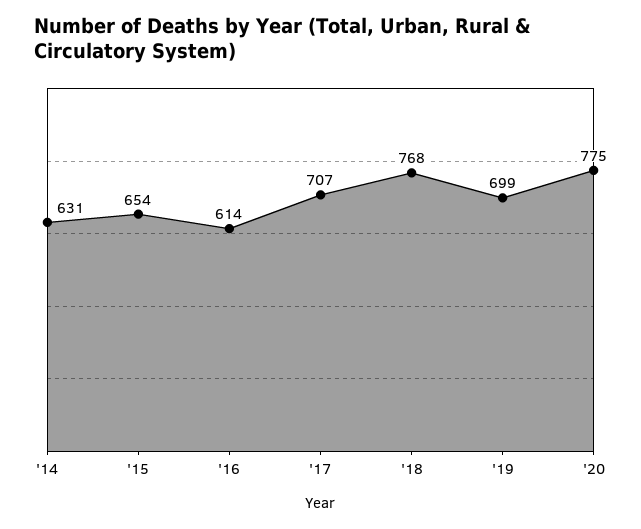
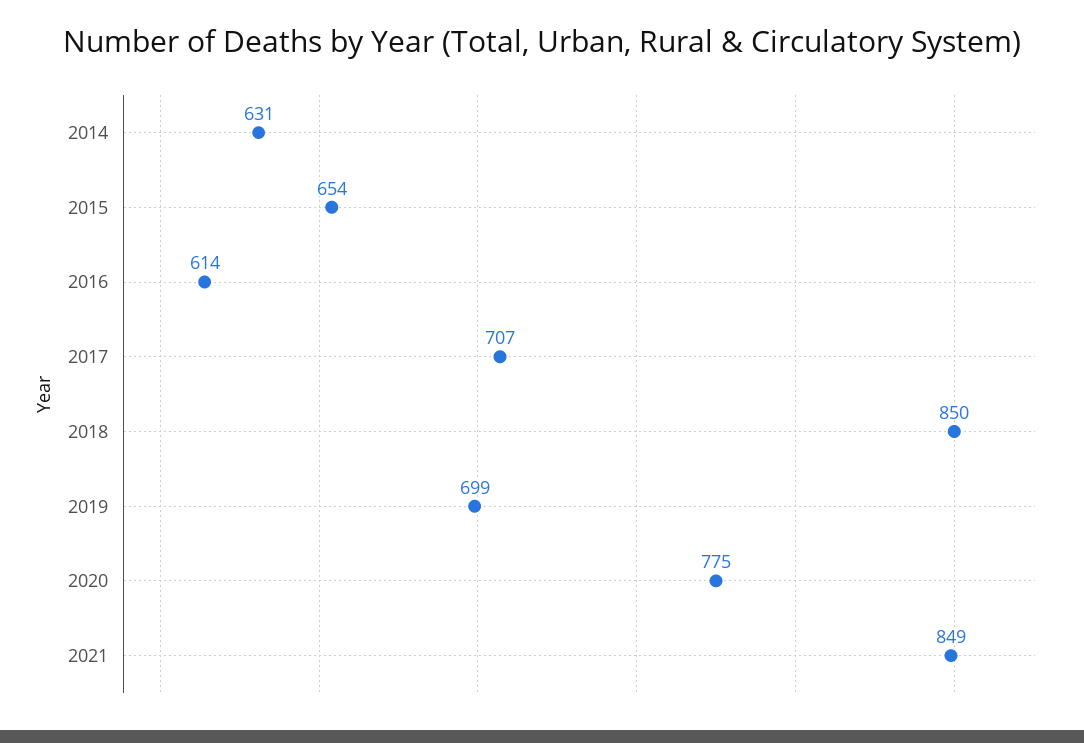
'18: 768 -> 850
2021: none -> 849

